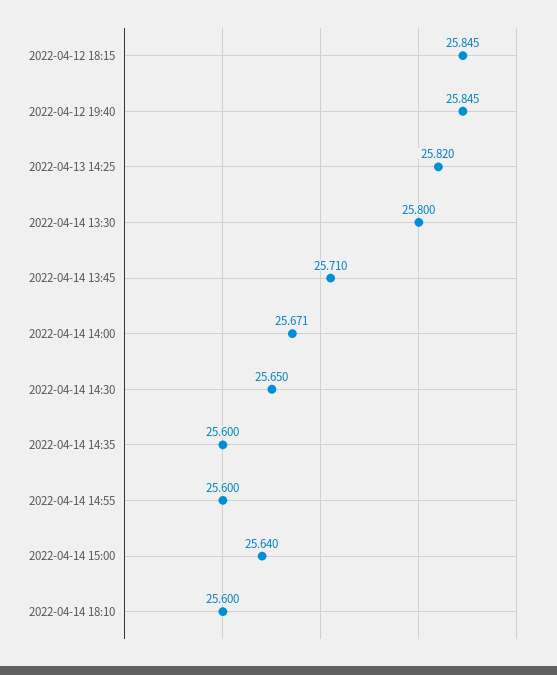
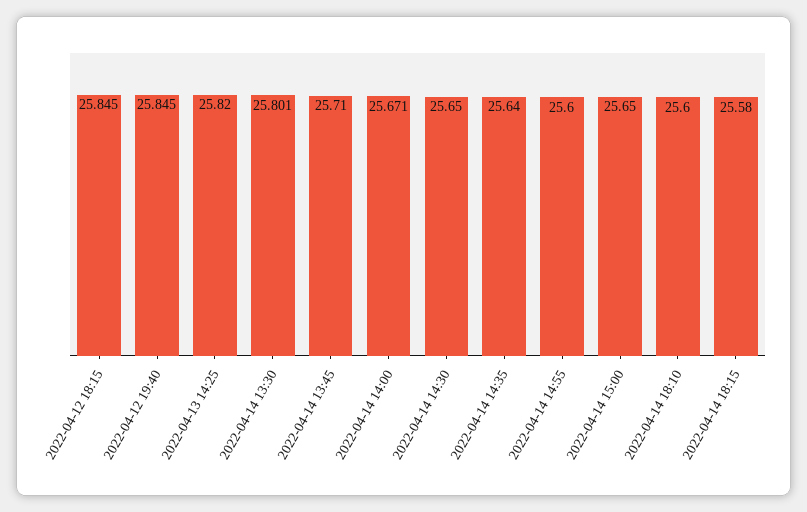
2022-04-14 13:30: 25.8 -> 25.801
2022-04-14 14:35: 25.6 -> 25.64
2022-04-14 15:00: 25.64 -> 25.65
2022-04-14 18:15: none -> 25.58

